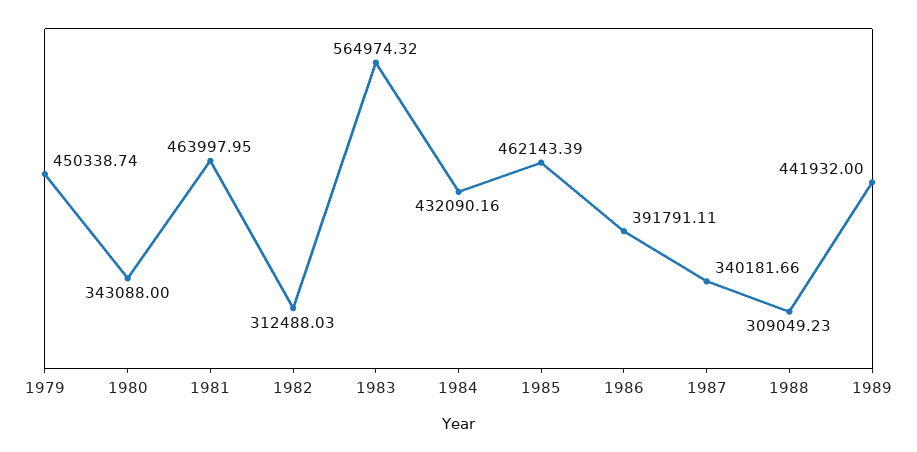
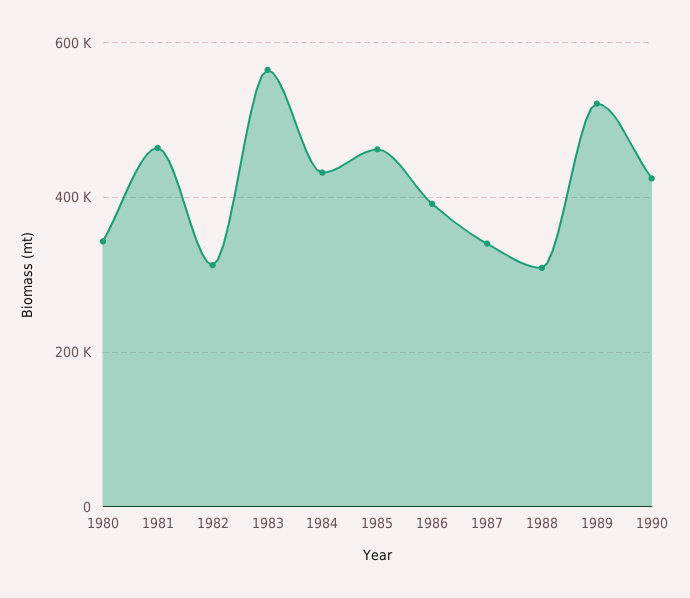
1979: 450338.74 -> none
1989: 441932 -> 520000
1990: none -> 420000

